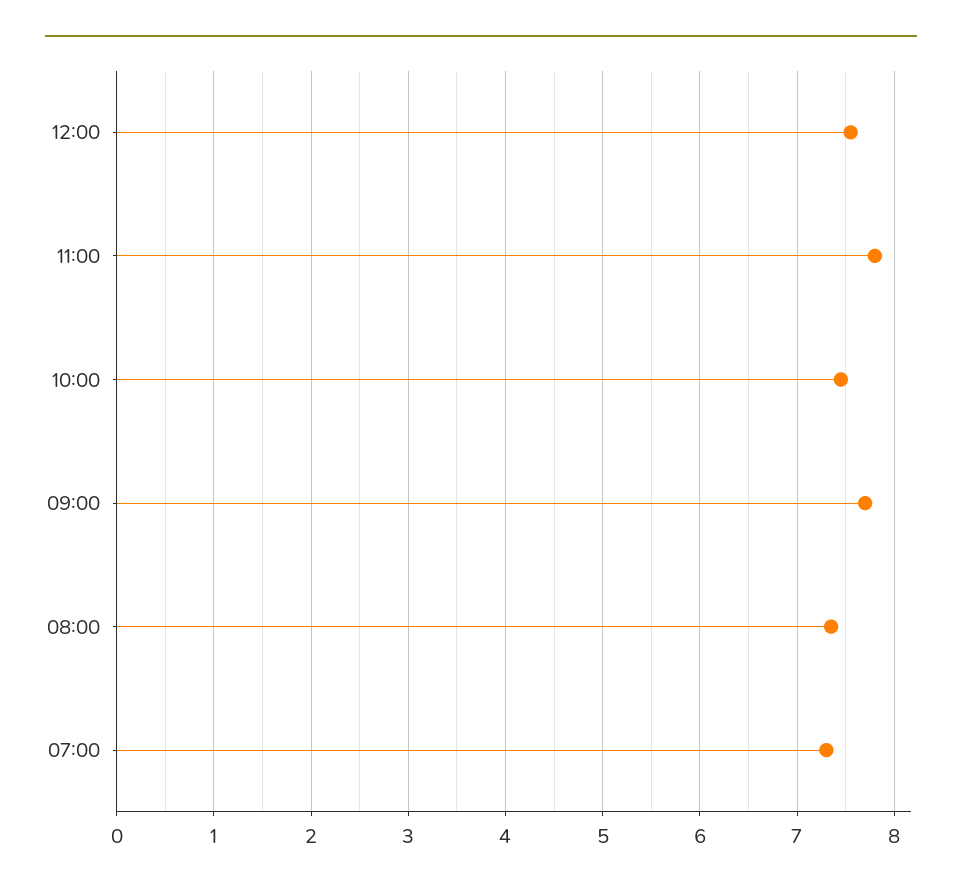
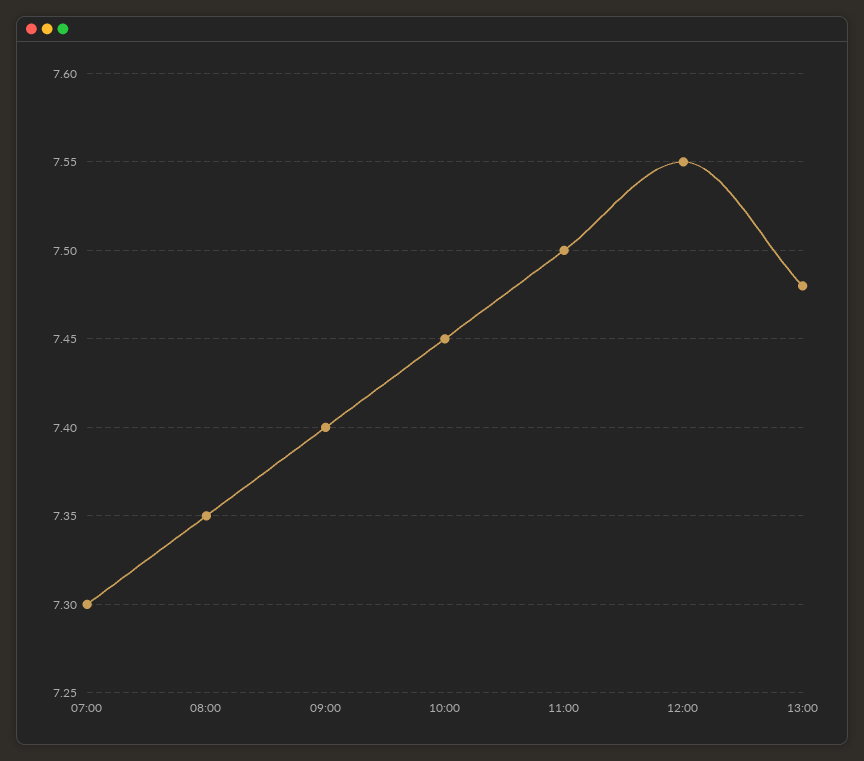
11:00: 7.8 -> 7.5
09:00: 7.7 -> 7.4
13:00: none -> 7.48

